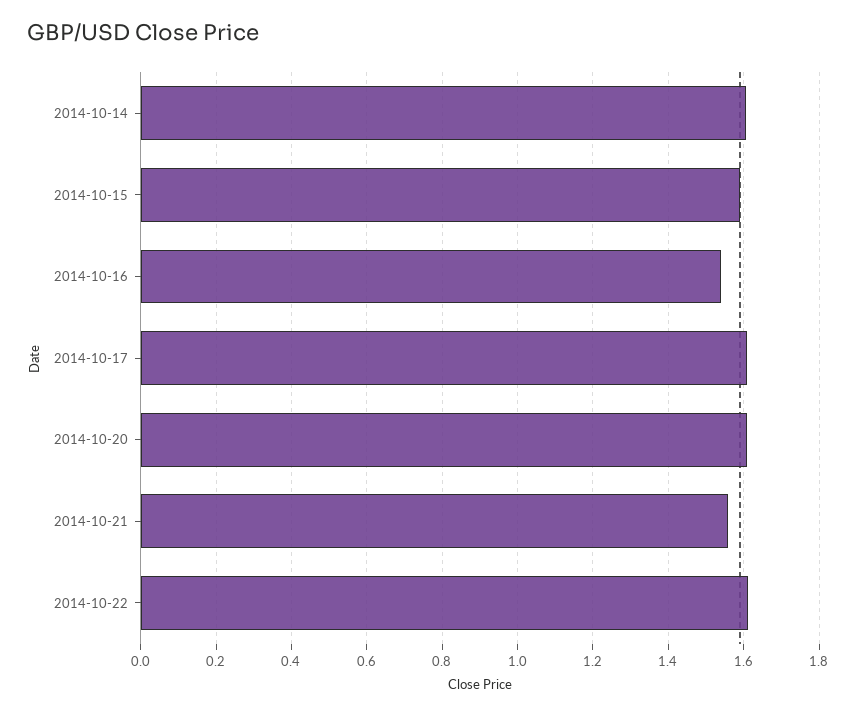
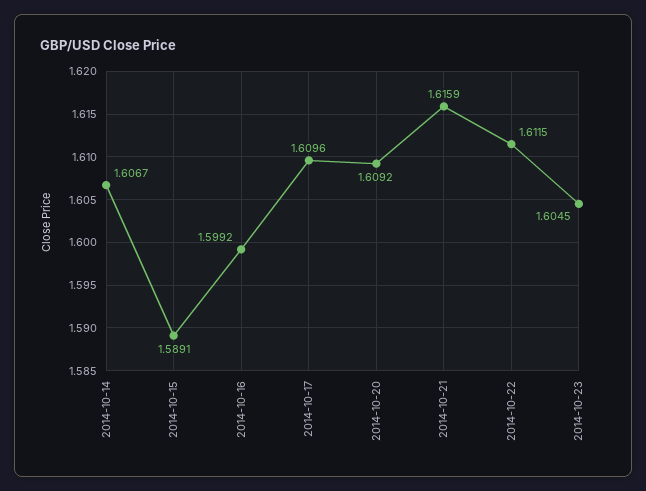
2014-10-16: 1.54 -> 1.5992
2014-10-21: 1.56 -> 1.6159
2014-10-23: none -> 1.6045

